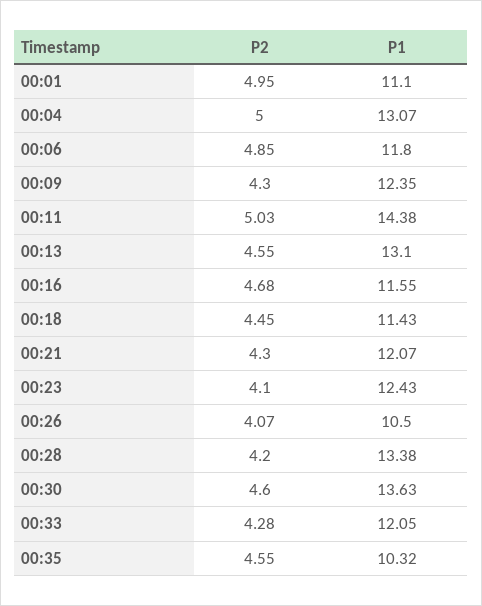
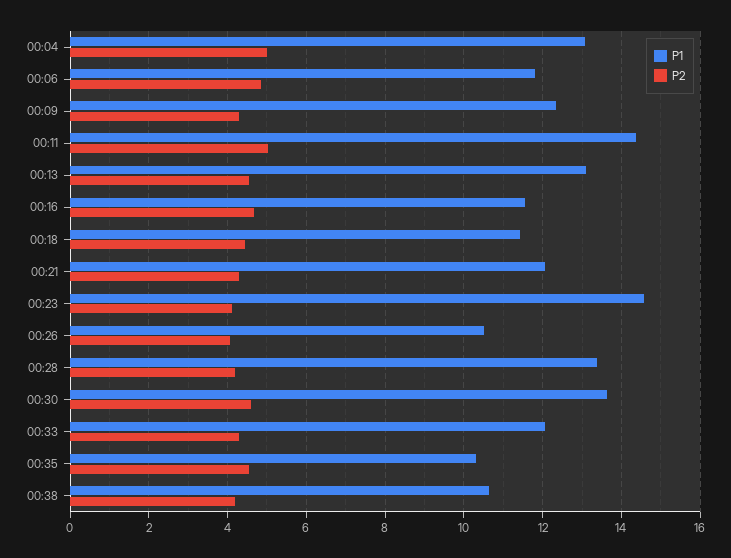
P2, 00:01: 4.95 -> none
P1, 00:01: 11.1 -> none
P1, 00:23: 12.43 -> 14.6
P1, 00:38: none -> 10.6
P2, 00:38: none -> 4.2

